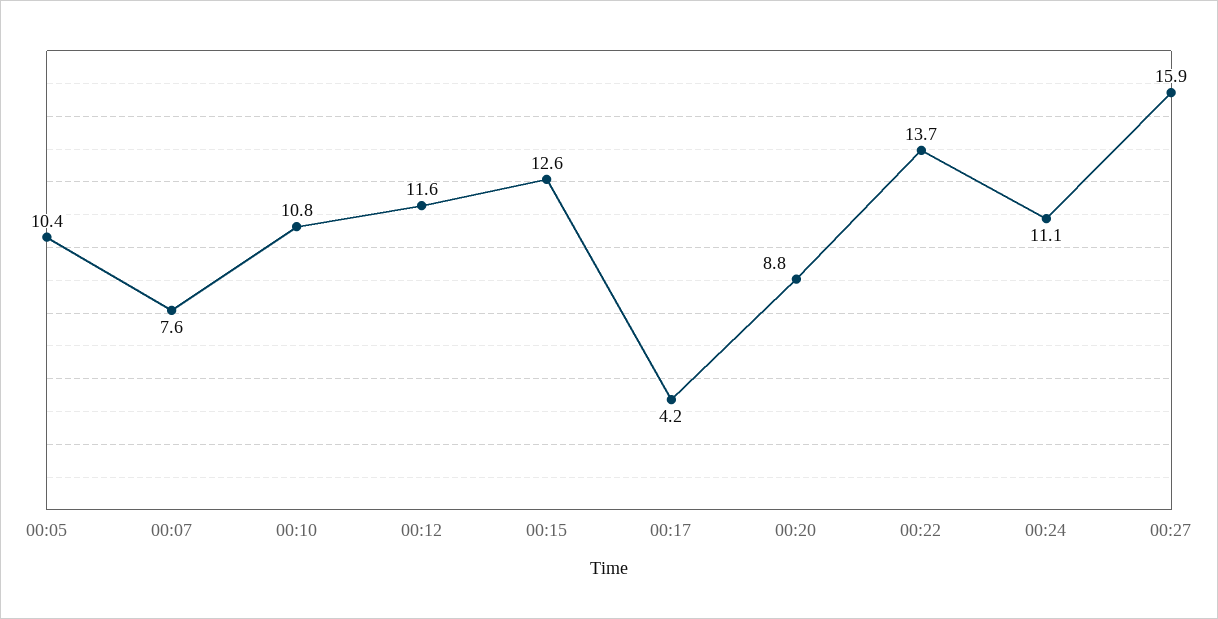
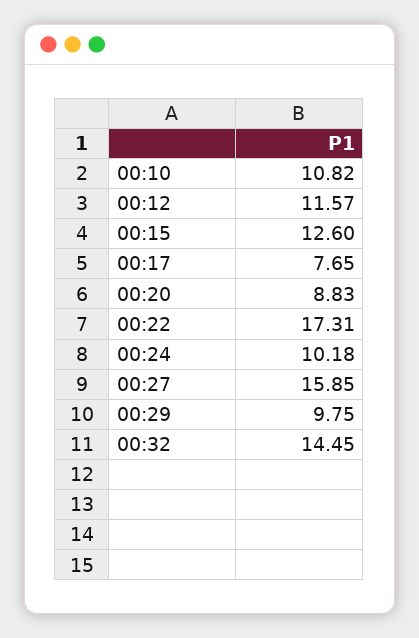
00:05: 10.4 -> none
00:07: 7.6 -> none
00:17: 4.2 -> 7.65
00:22: 13.7 -> 17.31
00:24: 11.1 -> 10.18
00:29: none -> 9.75
00:32: none -> 14.45

